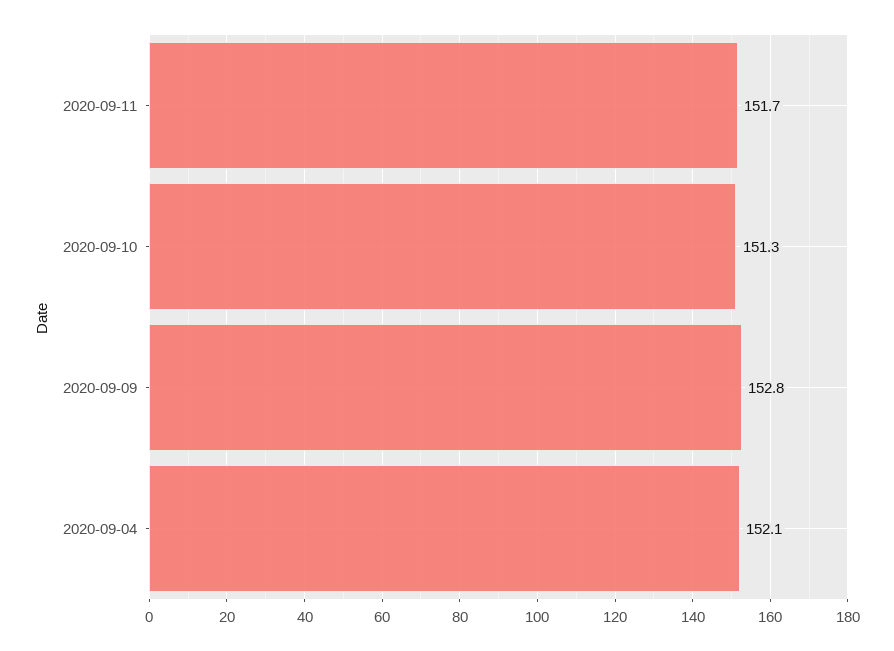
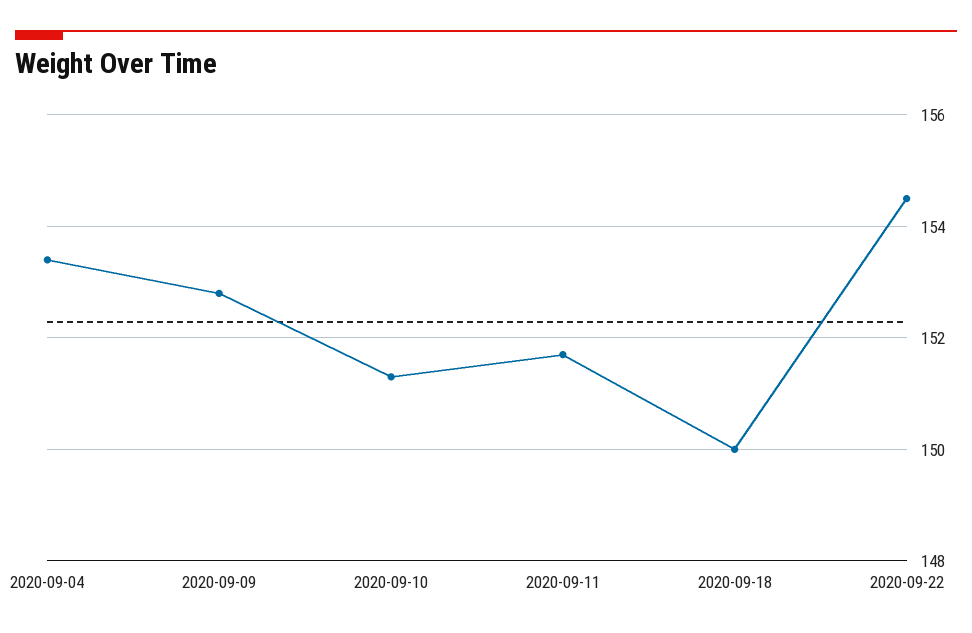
2020-09-04: 152.1 -> 153.5
2020-09-18: none -> 150
2020-09-22: none -> 154.5

